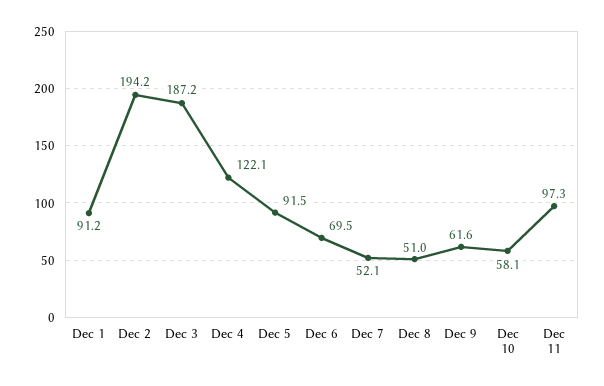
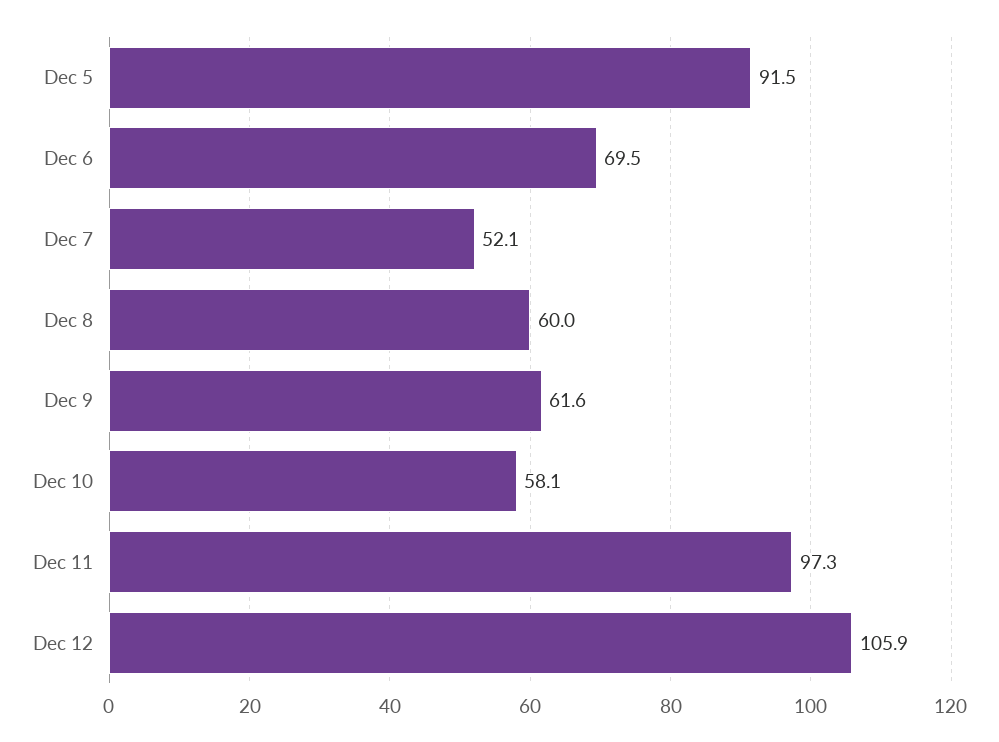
Dec 1: 91.2 -> none
Dec 2: 194.2 -> none
Dec 3: 187.2 -> none
Dec 4: 122.1 -> none
Dec 8: 51 -> 60
Dec 12: none -> 105.9

